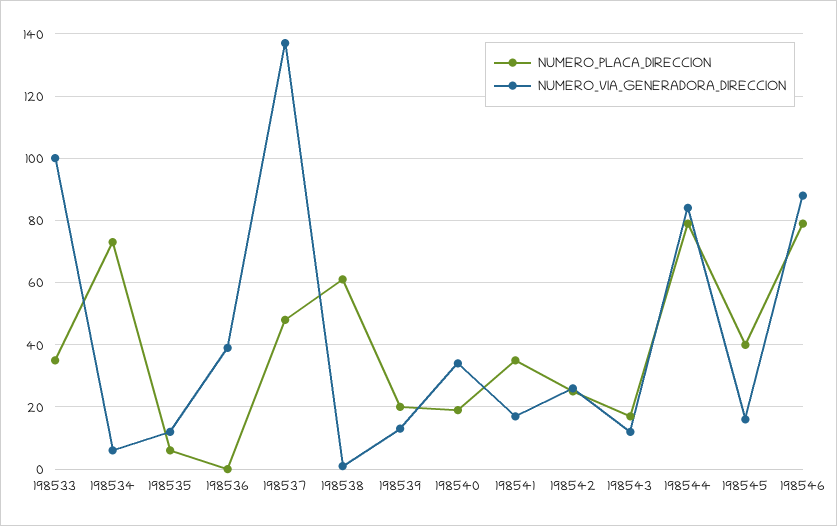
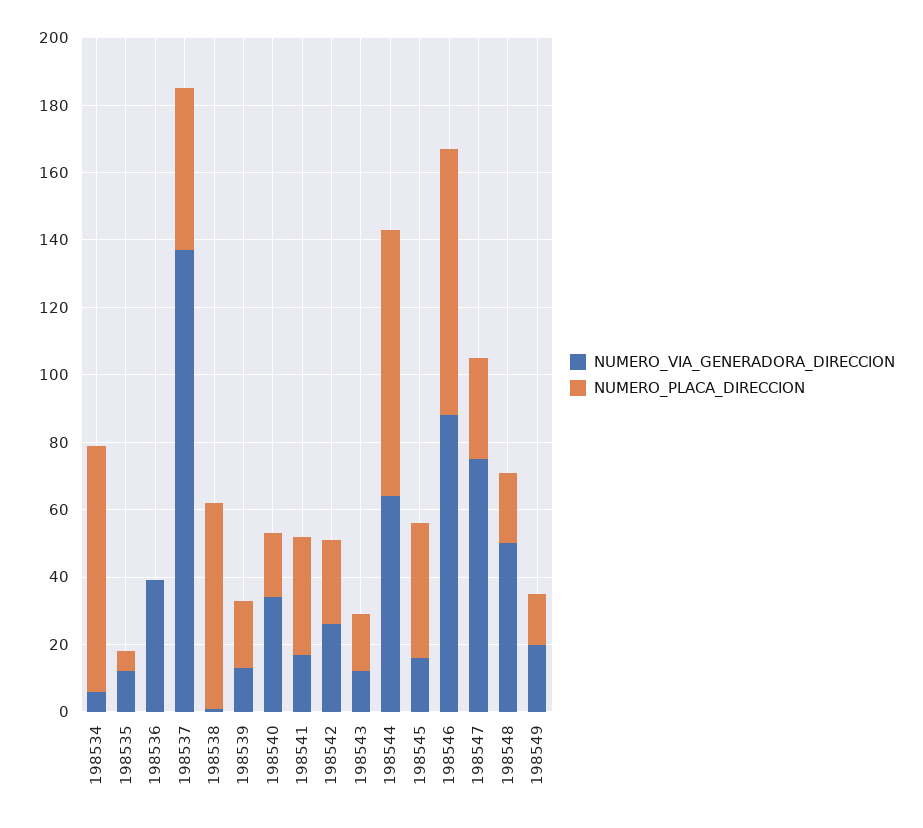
NUMERO_PLACA_DIRECCION, 198533: 35 -> none
NUMERO_VIA_GENERADORA_DIRECCION, 198533: 100 -> none
NUMERO_VIA_GENERADORA_DIRECCION, 198544: 85 -> 65
NUMERO_VIA_GENERADORA_DIRECCION, 198547: none -> 75
NUMERO_PLACA_DIRECCION, 198547: none -> 30
NUMERO_VIA_GENERADORA_DIRECCION, 198548: none -> 50
NUMERO_PLACA_DIRECCION, 198548: none -> 20
NUMERO_VIA_GENERADORA_DIRECCION, 198549: none -> 20
NUMERO_PLACA_DIRECCION, 198549: none -> 15

